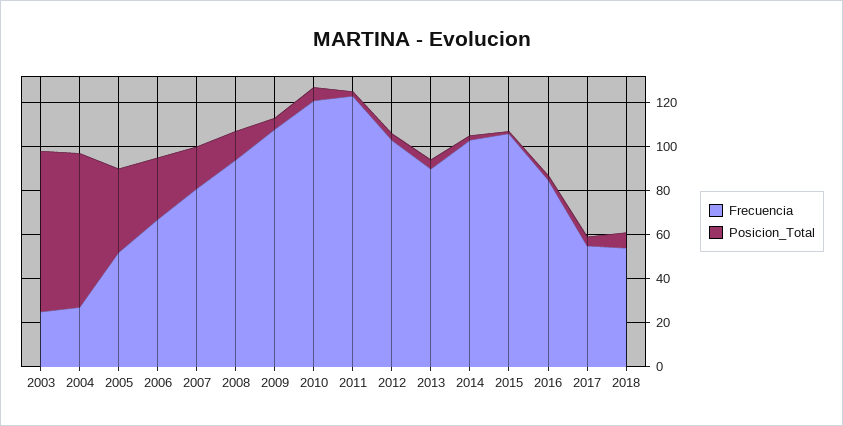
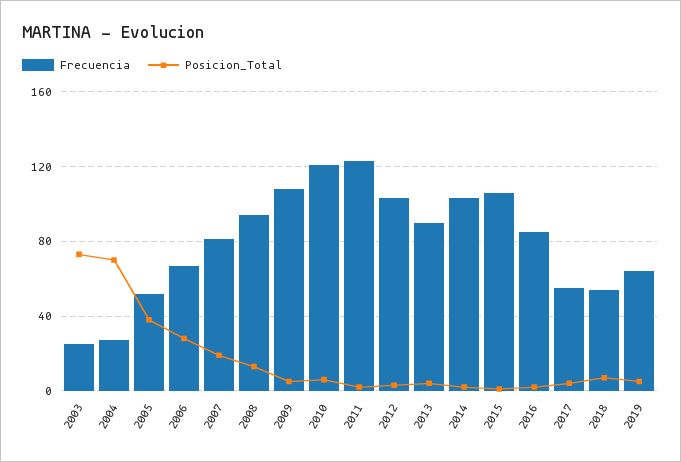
Frecuencia, 2019: none -> 65
Posicion_Total, 2019: none -> 5

